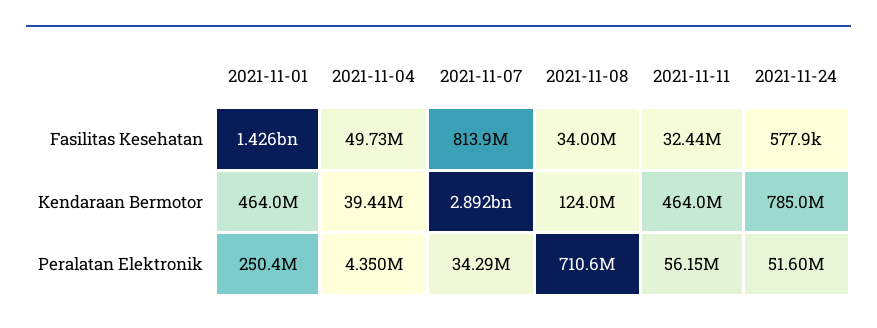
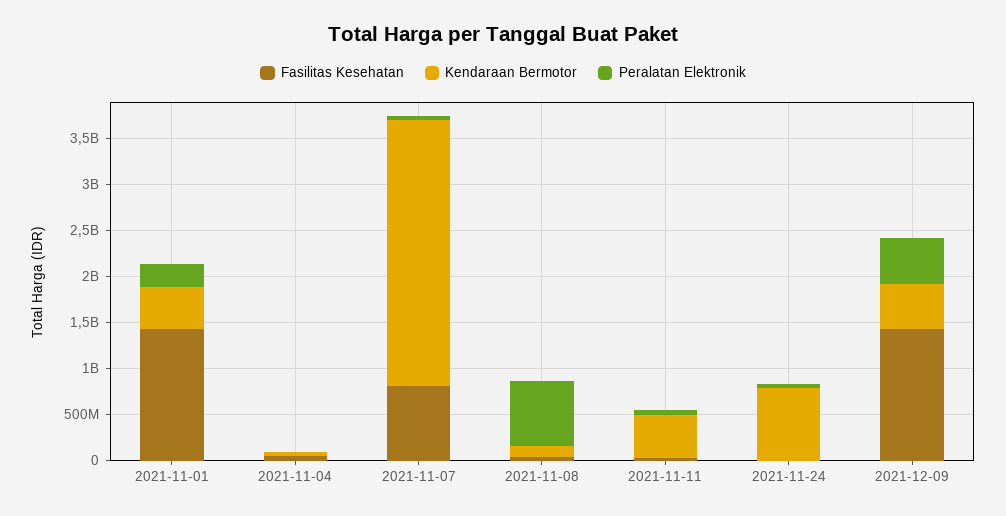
Fasilitas Kesehatan, 2021-12-09: none -> 1400000000
Kendaraan Bermotor, 2021-12-09: none -> 500000000
Peralatan Elektronik, 2021-12-09: none -> 500000000

